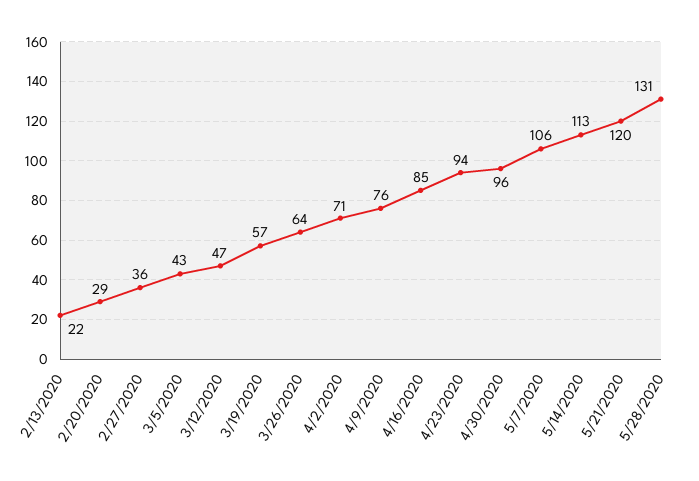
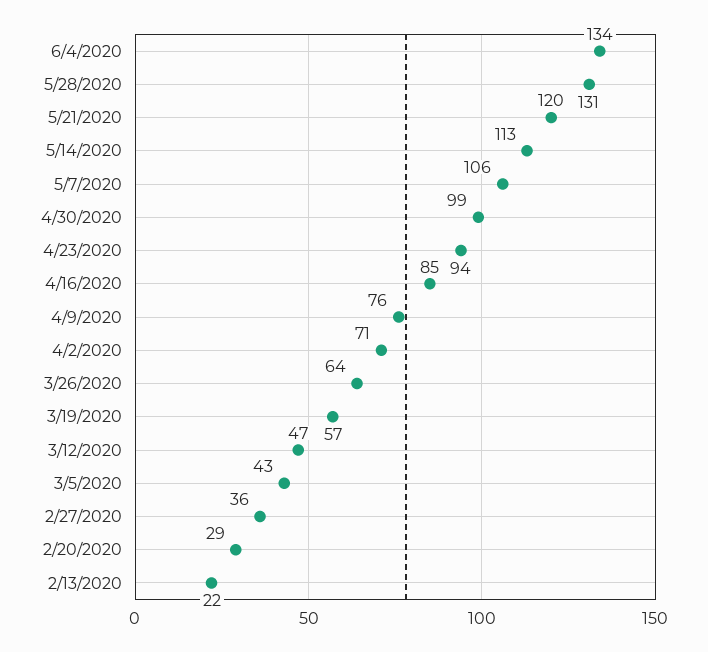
4/30/2020: 96 -> 99
6/4/2020: none -> 134

